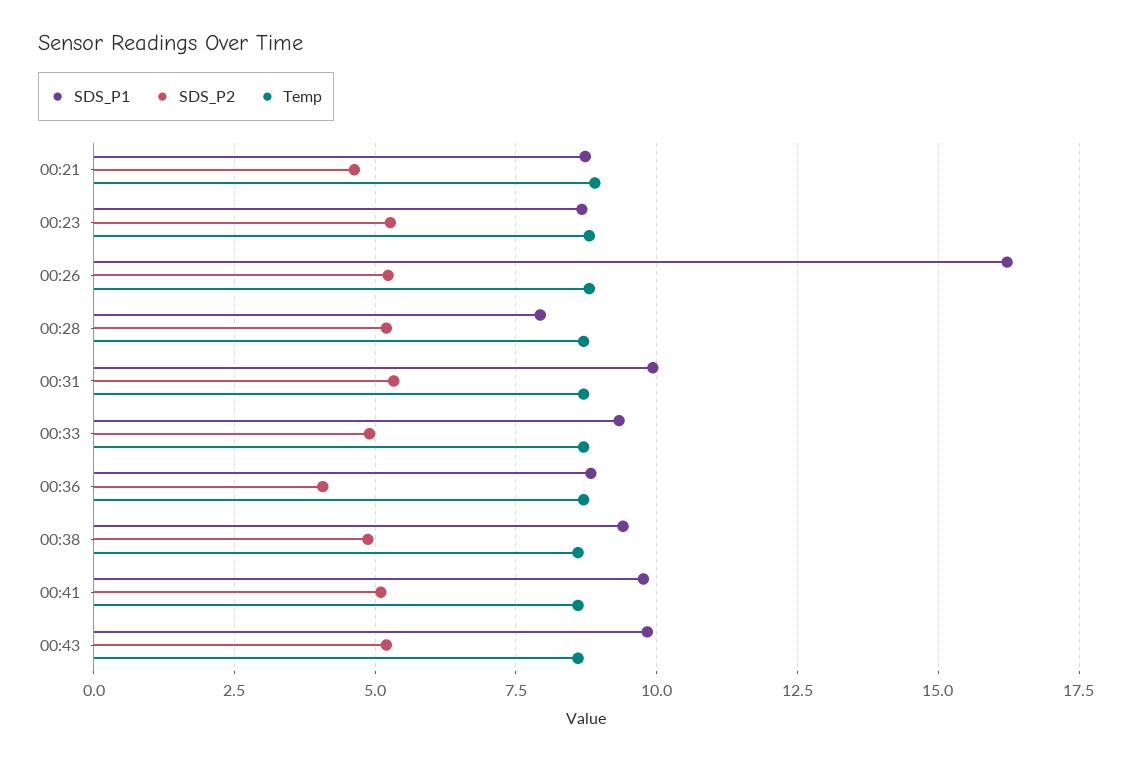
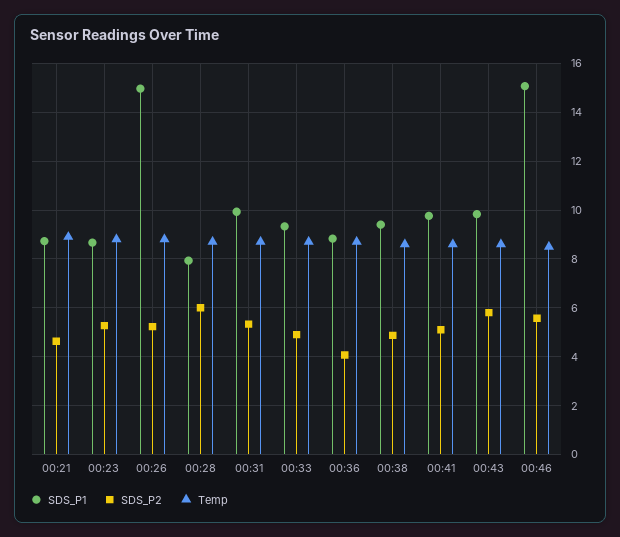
SDS_P1, 00:26: 16.25 -> 15
SDS_P2, 00:28: 5.25 -> 6
SDS_P2, 00:43: 5.25 -> 5.75
SDS_P1, 00:46: none -> 15
SDS_P2, 00:46: none -> 5.5
Temp, 00:46: none -> 8.5

